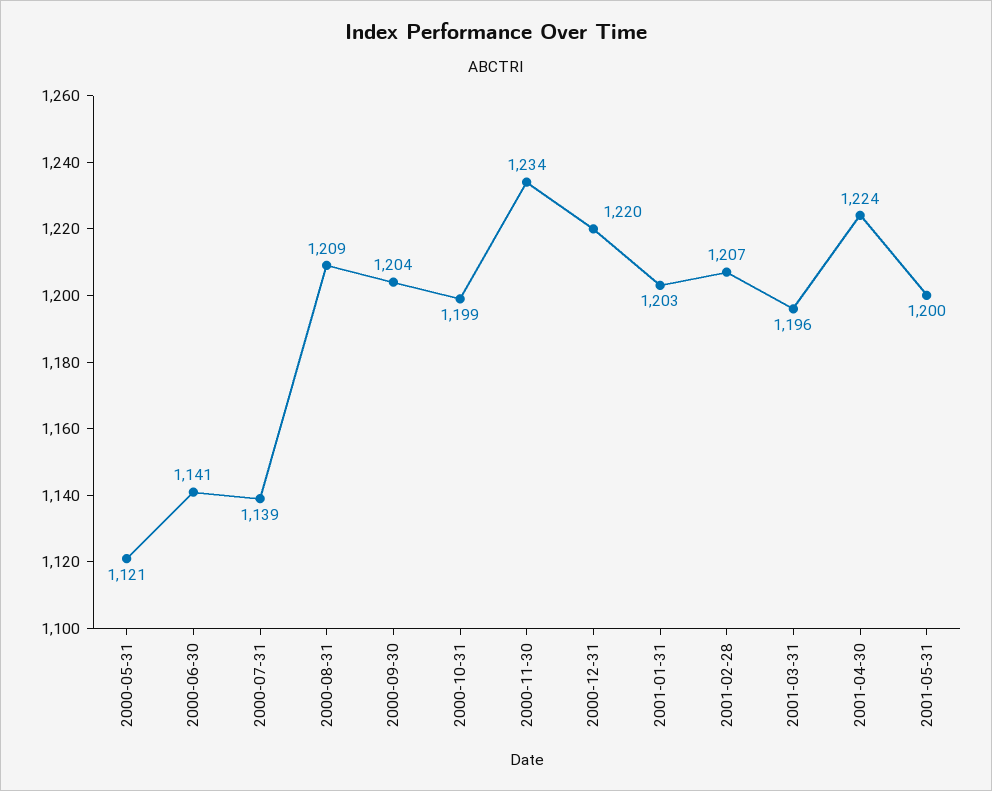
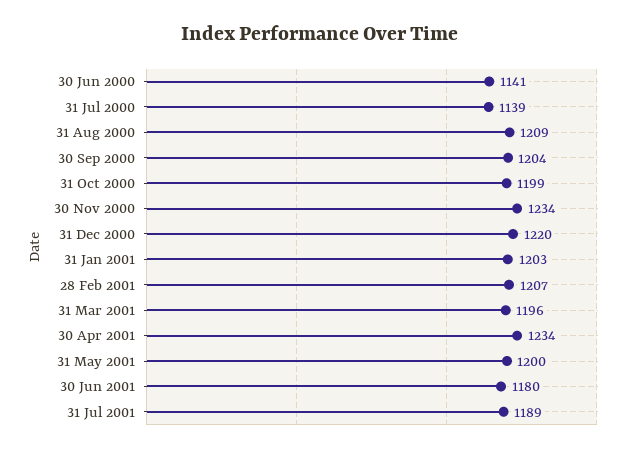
2000-05-31: 1121 -> none
2001-04-30: 1224 -> 1234
30 Jun 2001: none -> 1180
31 Jul 2001: none -> 1189

